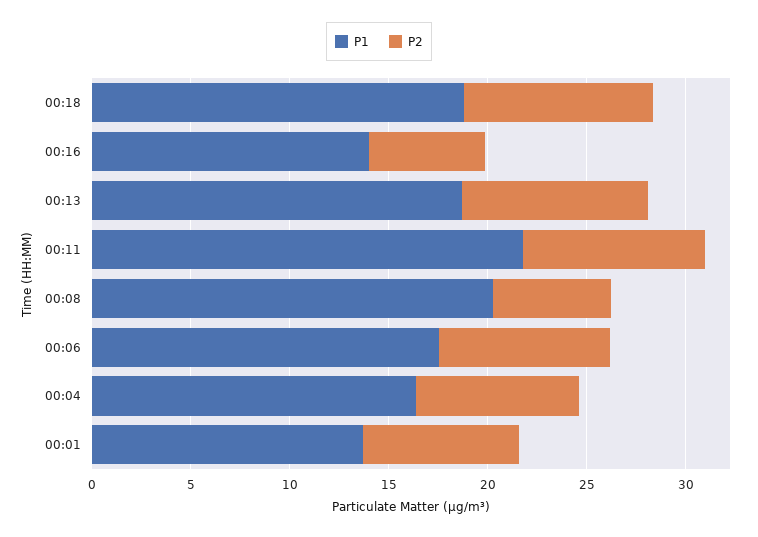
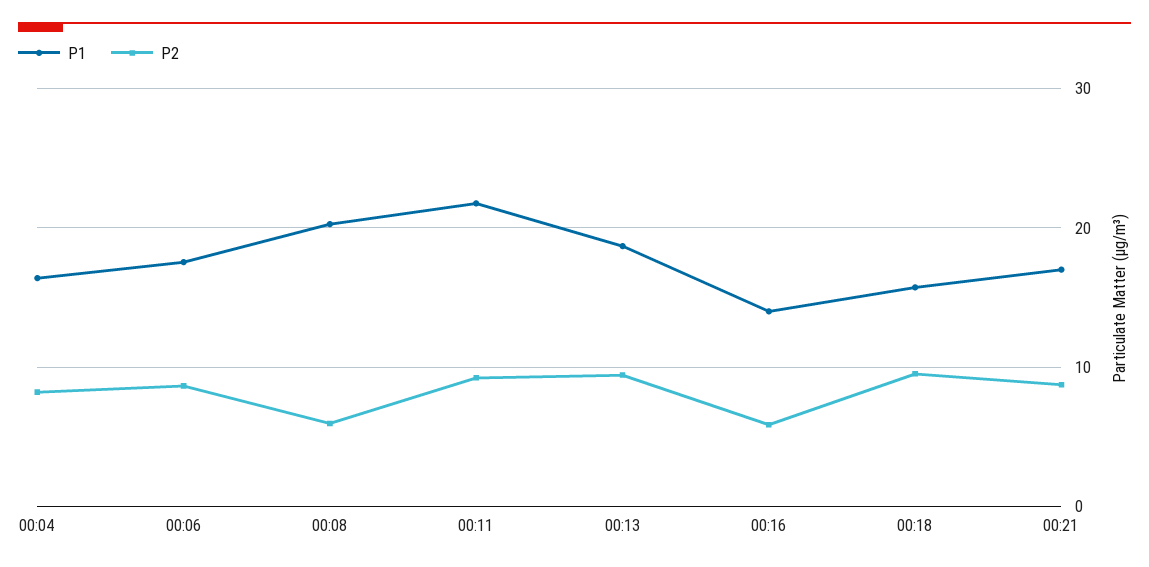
P1, 00:18: 19 -> 16
P1, 00:01: 14 -> none
P2, 00:01: 8 -> none
P1, 00:21: none -> 17
P2, 00:21: none -> 9

